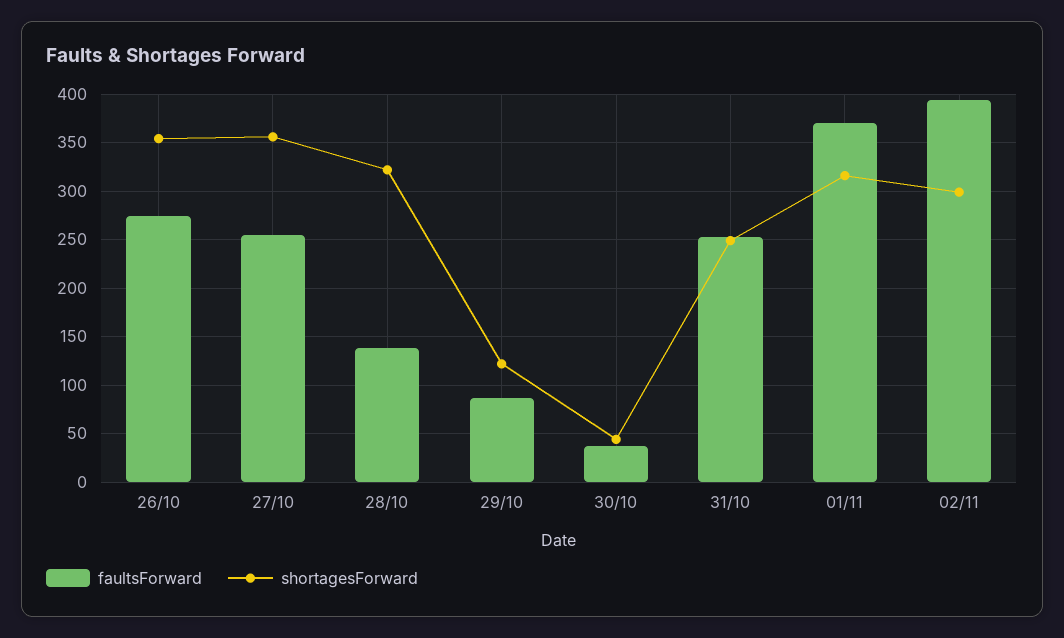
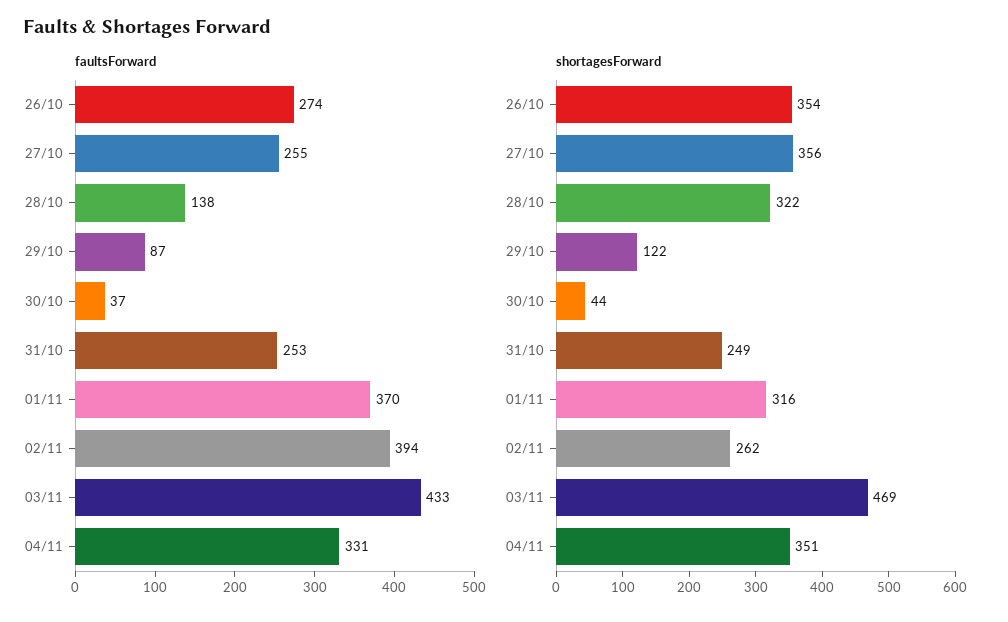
shortagesForward, 02/11: 300 -> 262
faultsForward, 03/11: none -> 433
faultsForward, 04/11: none -> 331
shortagesForward, 03/11: none -> 469
shortagesForward, 04/11: none -> 351

